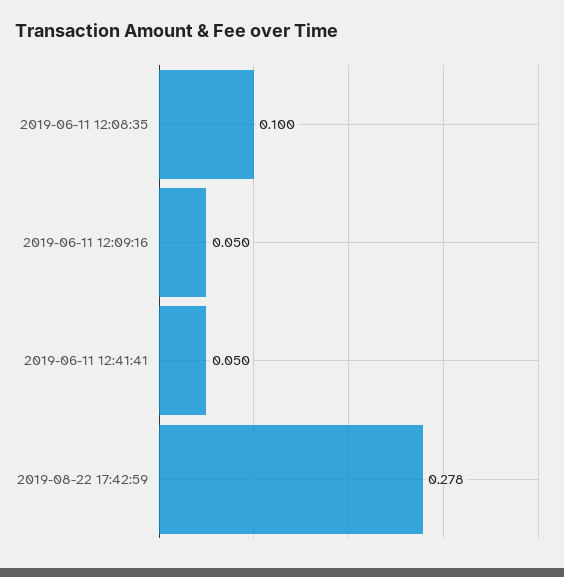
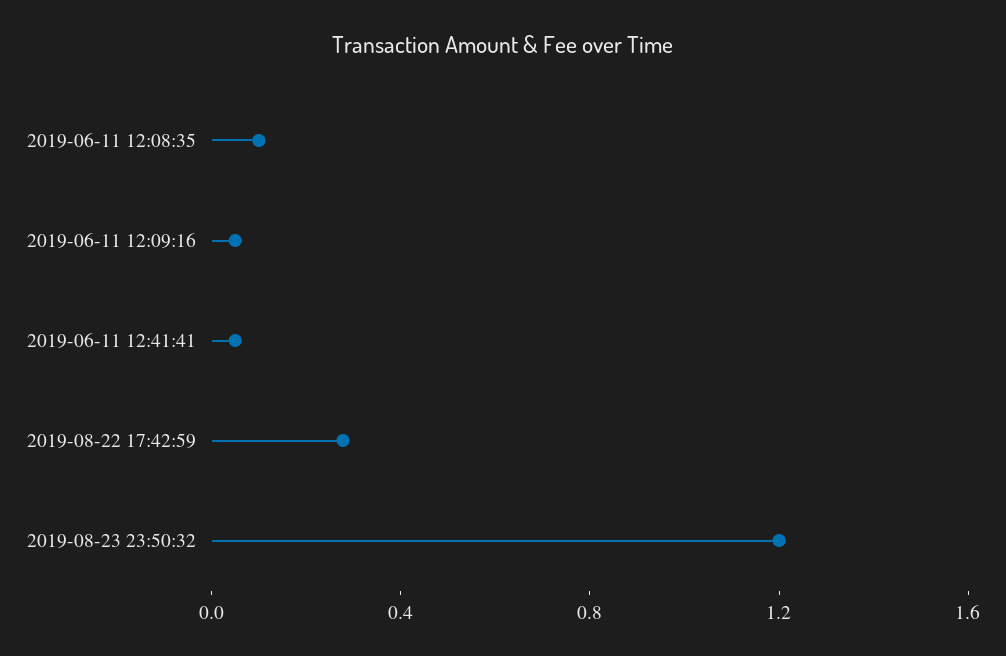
2019-08-23 23:50:32: none -> 1.2

